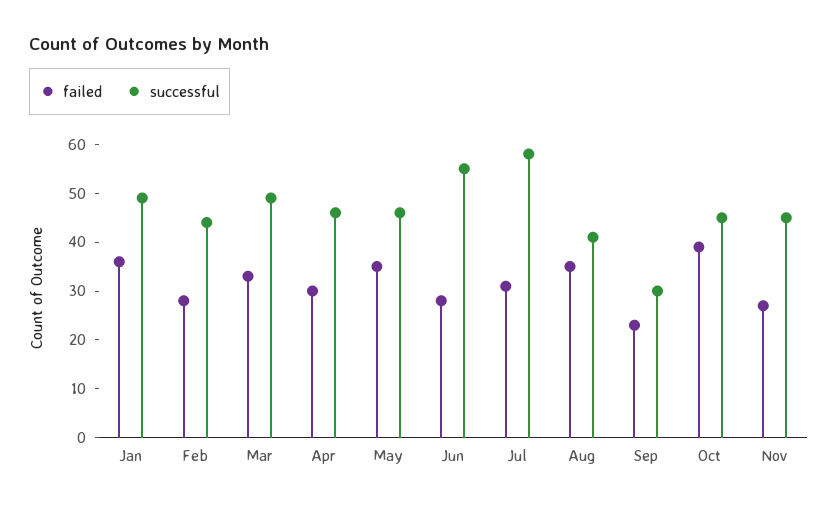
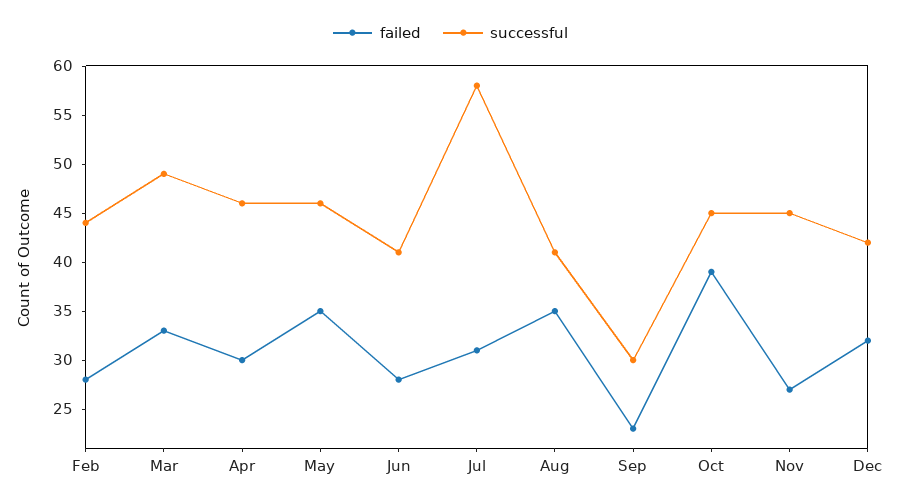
failed, Jan: 35 -> none
successful, Jan: 50 -> none
successful, Jun: 55 -> 41
failed, Dec: none -> 32
successful, Dec: none -> 42

